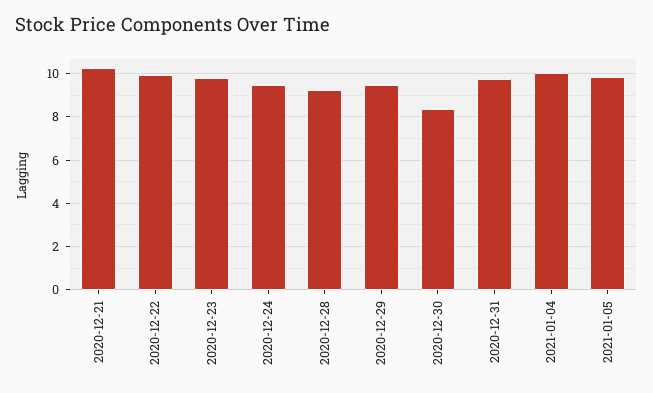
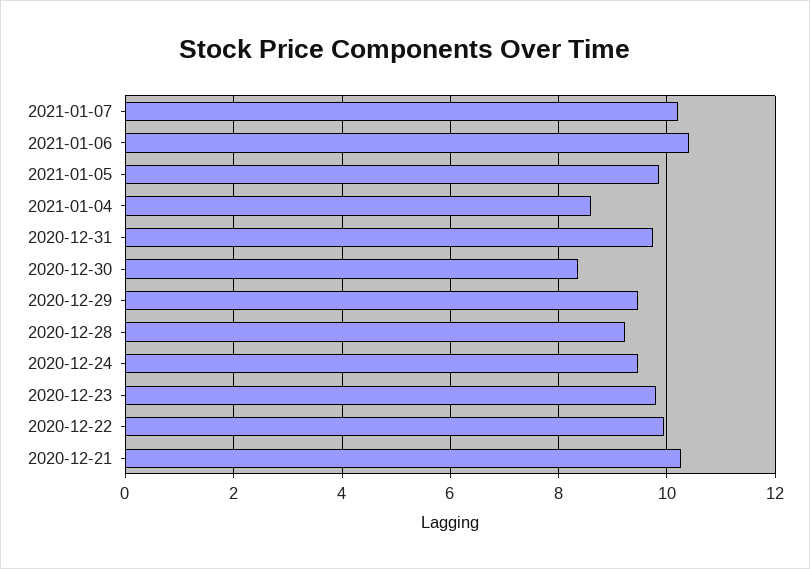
2021-01-04: 10 -> 8.6
2021-01-07: none -> 10.2
2021-01-06: none -> 10.4

